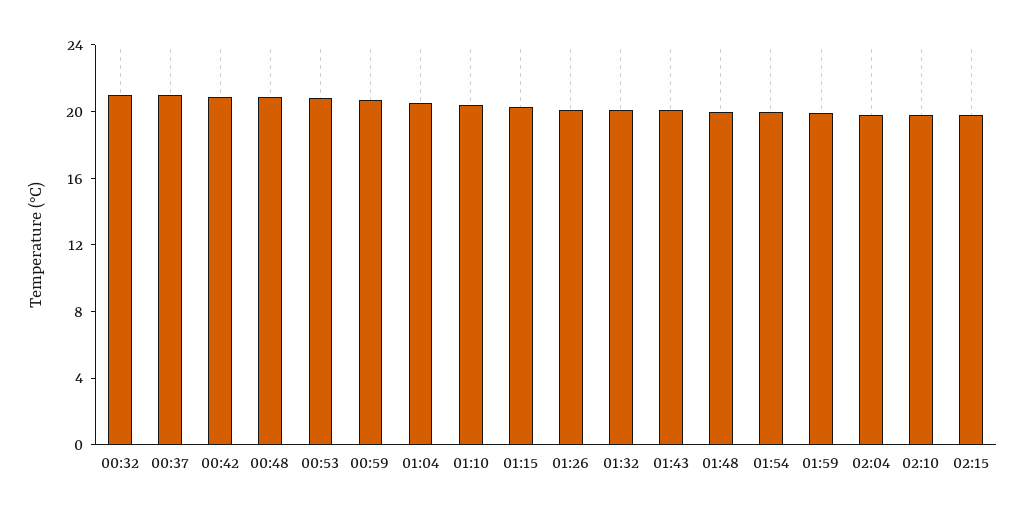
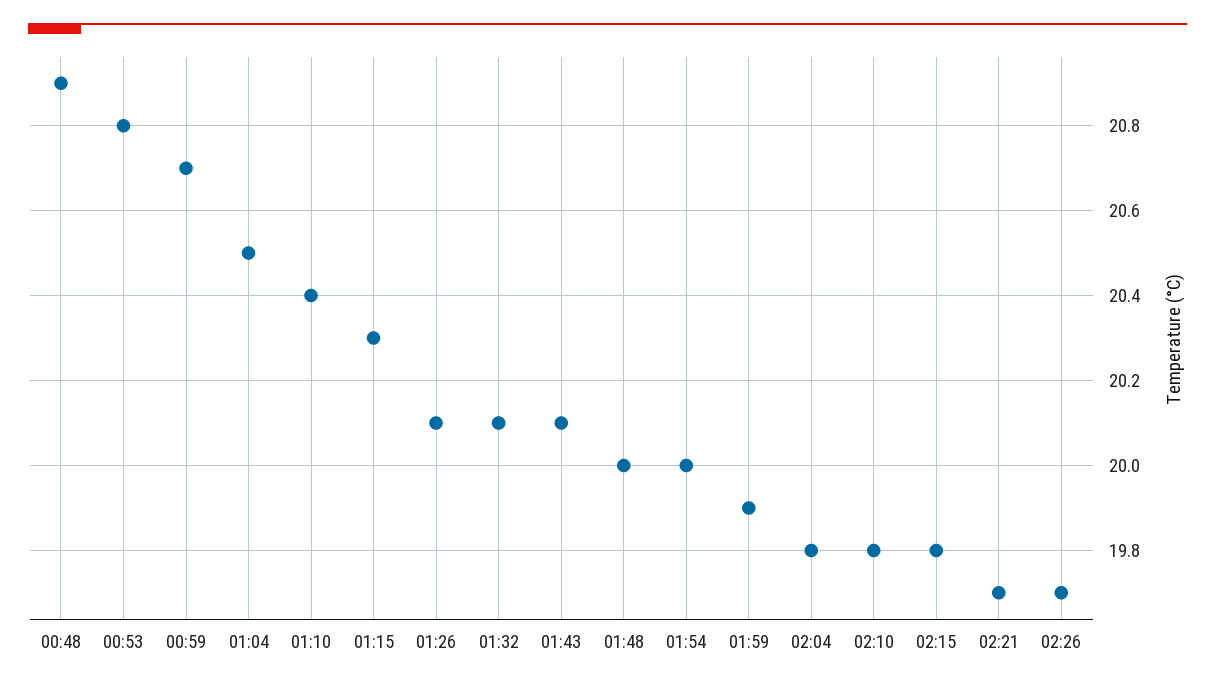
00:32: 21 -> none
00:37: 21 -> none
00:42: 21 -> none
02:21: none -> 19.7
02:26: none -> 19.7

